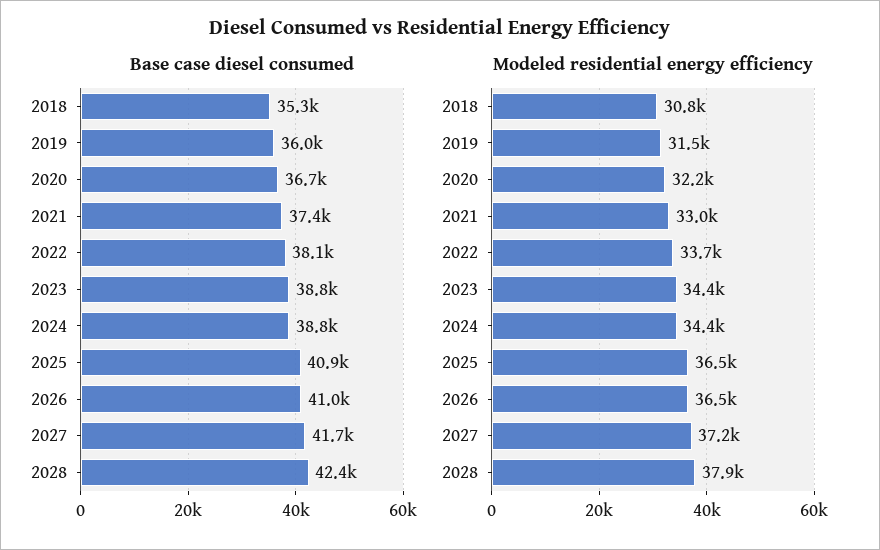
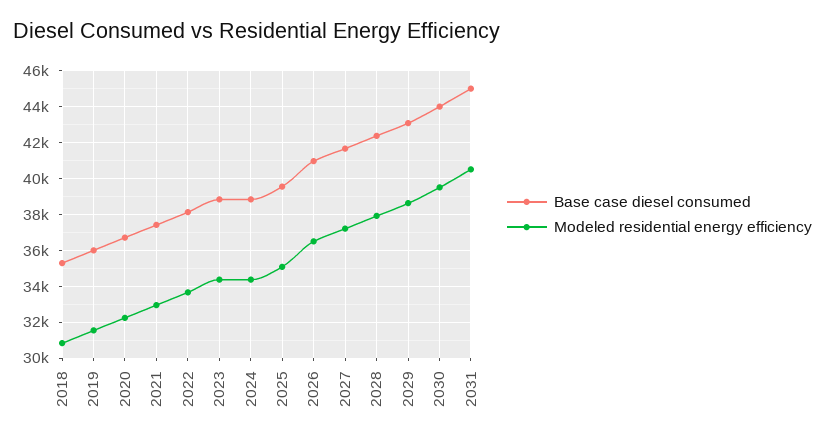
Base case diesel consumed, 2025: 40900 -> 39500
Modeled residential energy efficiency, 2025: 36500 -> 35000
Base case diesel consumed, 2029: none -> 43000
Modeled residential energy efficiency, 2029: none -> 38500
Base case diesel consumed, 2030: none -> 44000
Modeled residential energy efficiency, 2030: none -> 39500
Base case diesel consumed, 2031: none -> 45000
Modeled residential energy efficiency, 2031: none -> 40500

